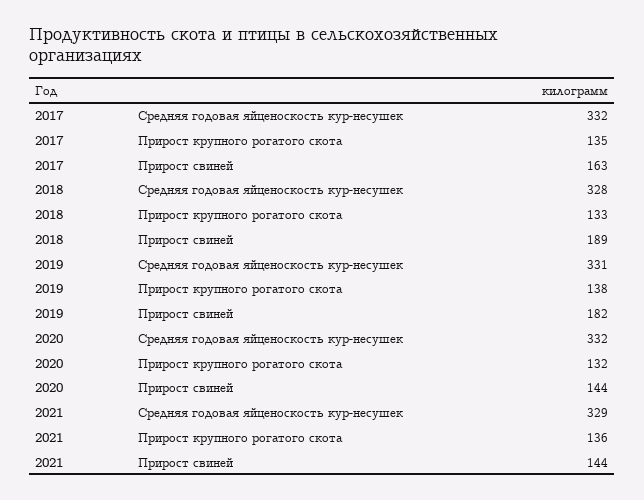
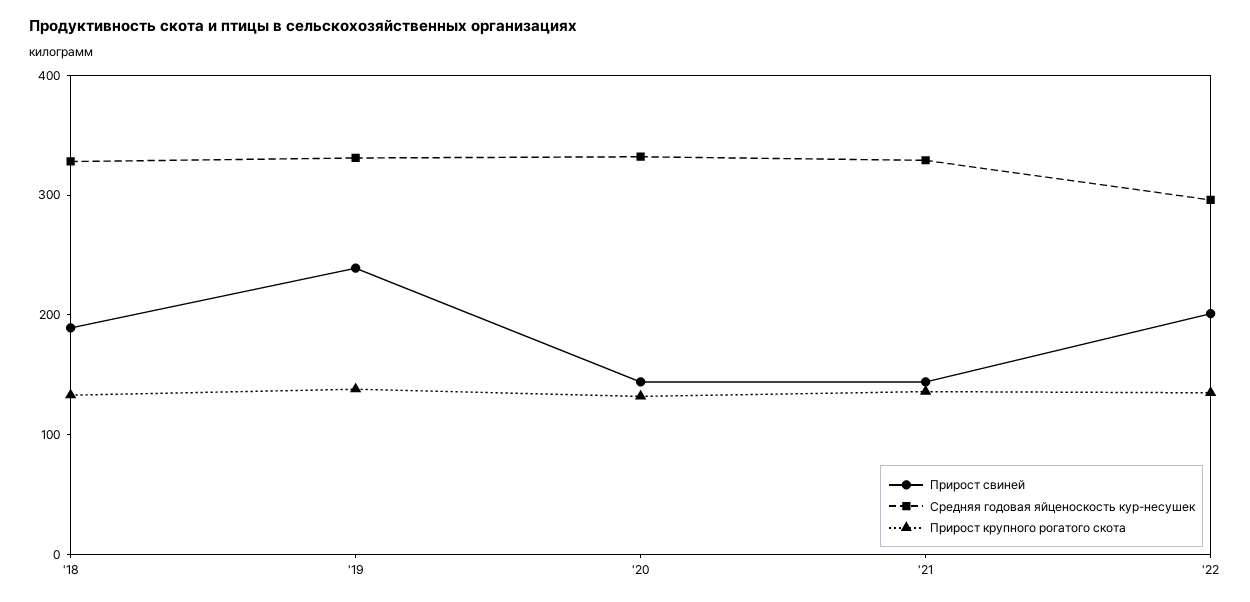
Средняя годовая яйценоскость кур-несушек, 2017: 332 -> none
Прирост крупного рогатого скота, 2017: 135 -> none
Прирост свиней, 2017: 163 -> none
Прирост свиней, 2019: 182 -> 240
Прирост свиней, '22: none -> 200
Средняя годовая яйценоскость кур-несушек, '22: none -> 300
Прирост крупного рогатого скота, '22: none -> 140

